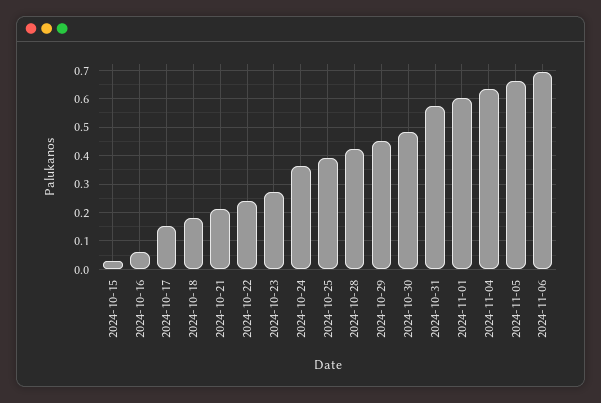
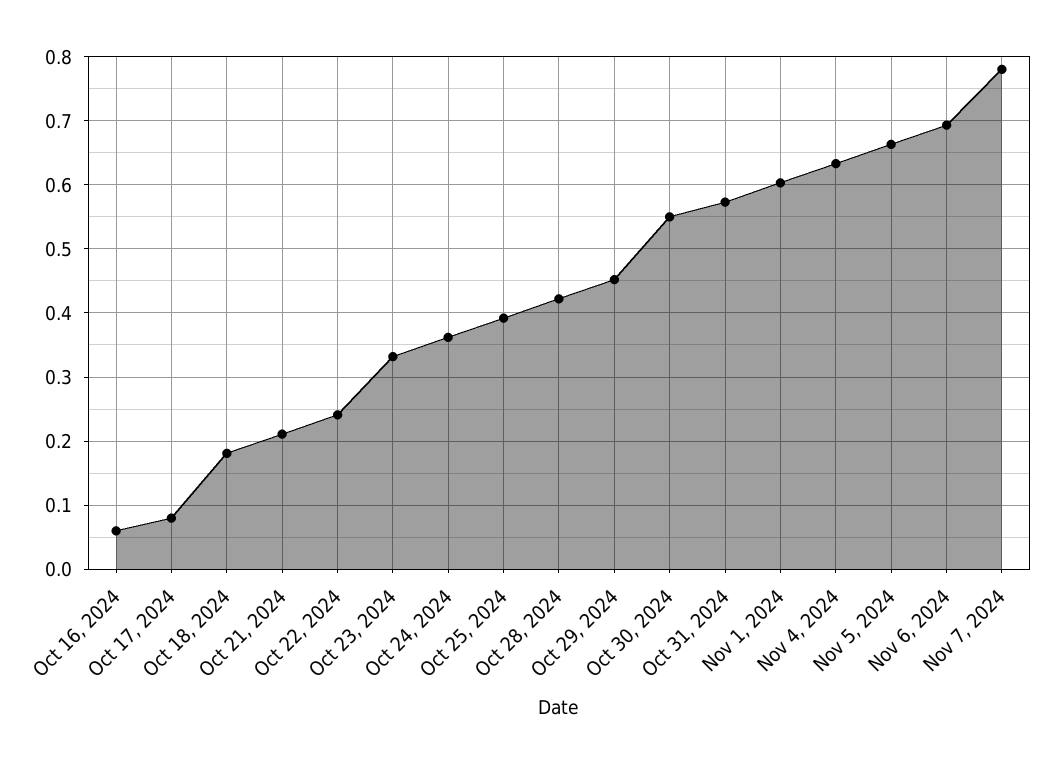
2024-10-15: 0.025 -> none
2024-10-17: 0.15 -> 0.08
2024-10-23: 0.275 -> 0.33
2024-10-30: 0.475 -> 0.55
Nov 7, 2024: none -> 0.78

